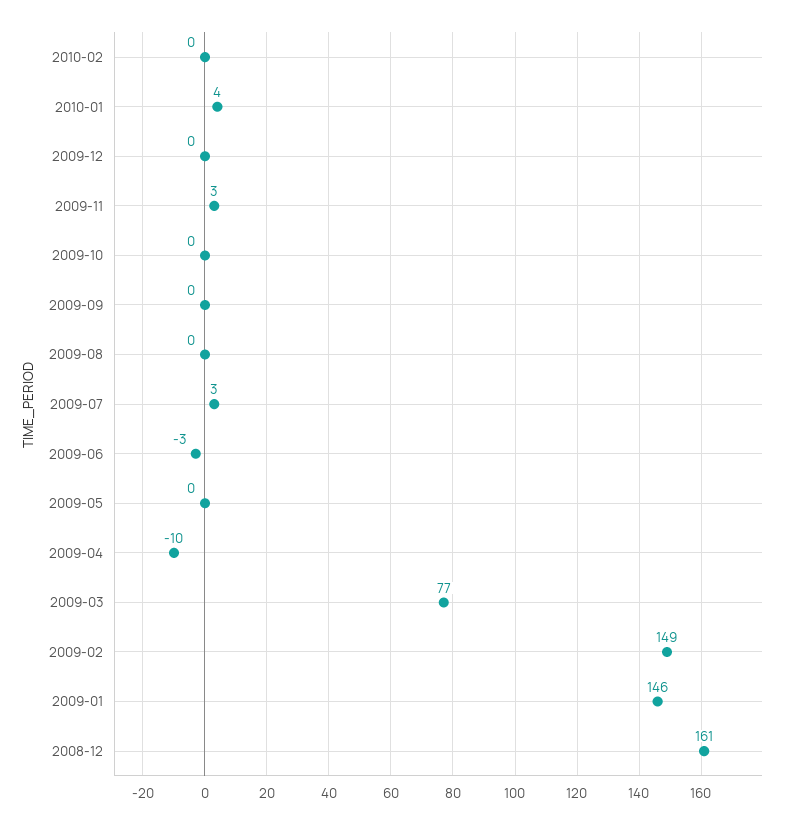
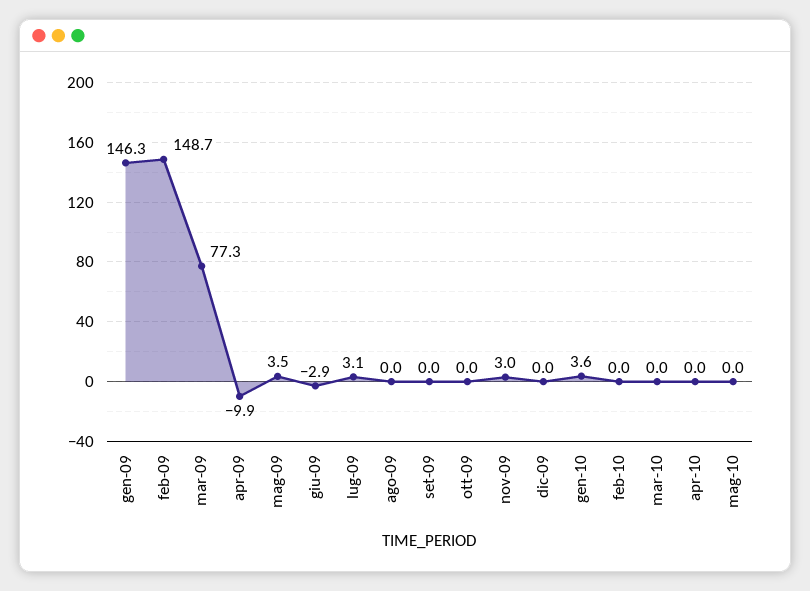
2009-05: 0 -> 3.5
2008-12: 161 -> none
mar-10: none -> 0
apr-10: none -> 0
mag-10: none -> 0

